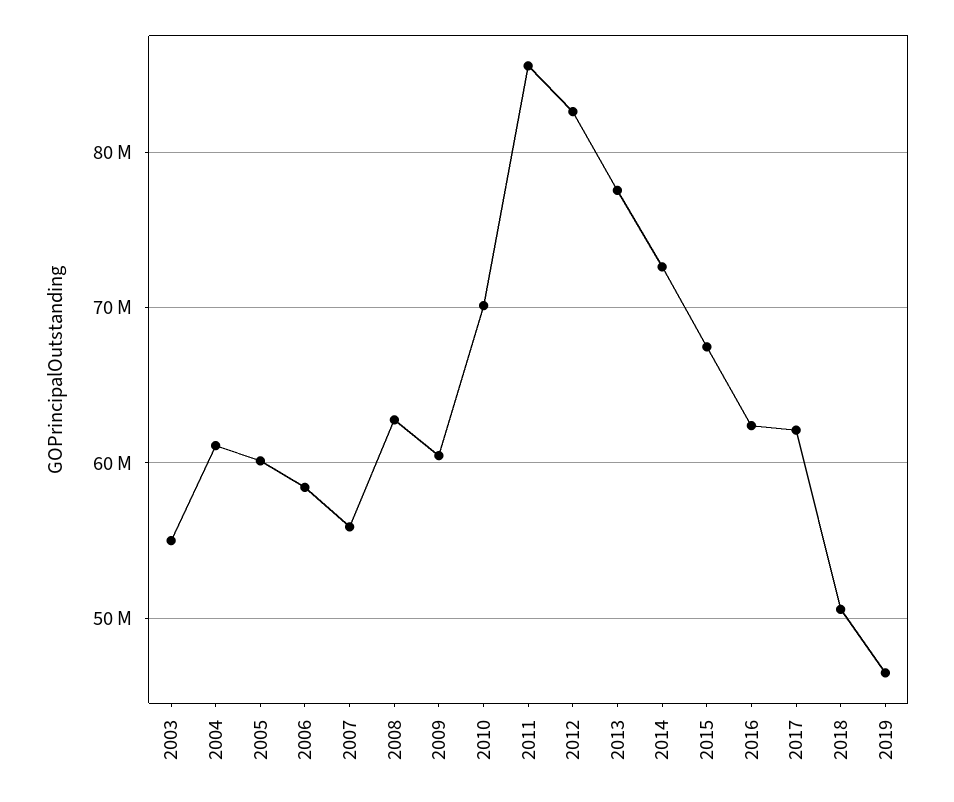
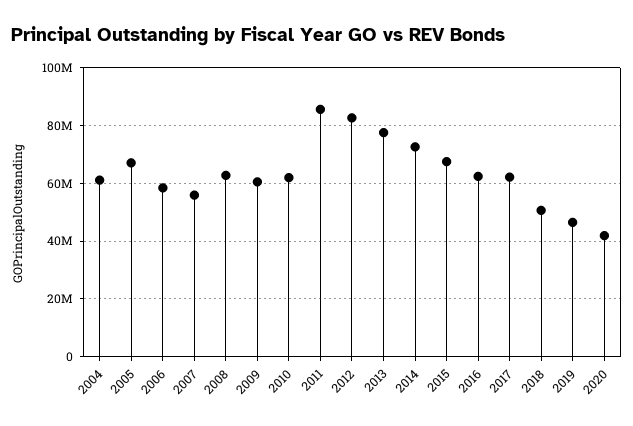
2003: 55000000 -> none
2005: 60000000 -> 67500000
2010: 70000000 -> 62500000
2020: none -> 42500000

